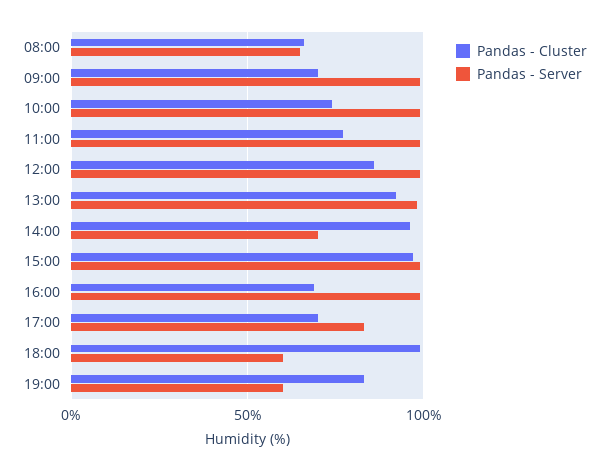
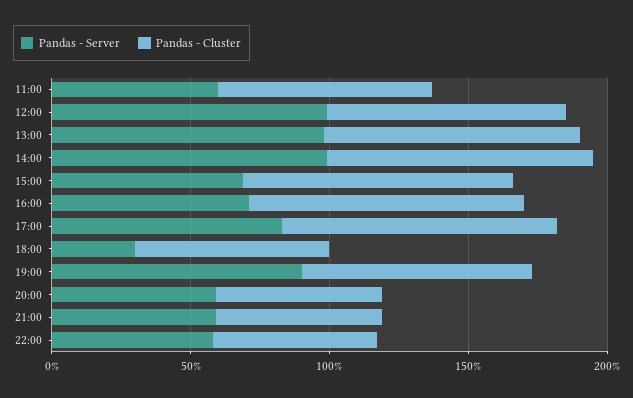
Pandas - Cluster, 08:00: 65 -> none
Pandas - Server, 08:00: 65 -> none
Pandas - Cluster, 09:00: 70 -> none
Pandas - Server, 09:00: 100 -> none
Pandas - Cluster, 10:00: 75 -> none
Pandas - Server, 10:00: 100 -> none
Pandas - Server, 11:00: 100 -> 60
Pandas - Server, 14:00: 70 -> 100
Pandas - Server, 15:00: 100 -> 70
Pandas - Cluster, 16:00: 70 -> 100
Pandas - Server, 16:00: 100 -> 70
Pandas - Cluster, 17:00: 70 -> 100
Pandas - Cluster, 18:00: 100 -> 70
Pandas - Server, 18:00: 60 -> 30
Pandas - Server, 19:00: 60 -> 90
Pandas - Server, 20:00: none -> 60
Pandas - Cluster, 20:00: none -> 60
Pandas - Server, 21:00: none -> 60
Pandas - Cluster, 21:00: none -> 60
Pandas - Server, 22:00: none -> 60
Pandas - Cluster, 22:00: none -> 60

